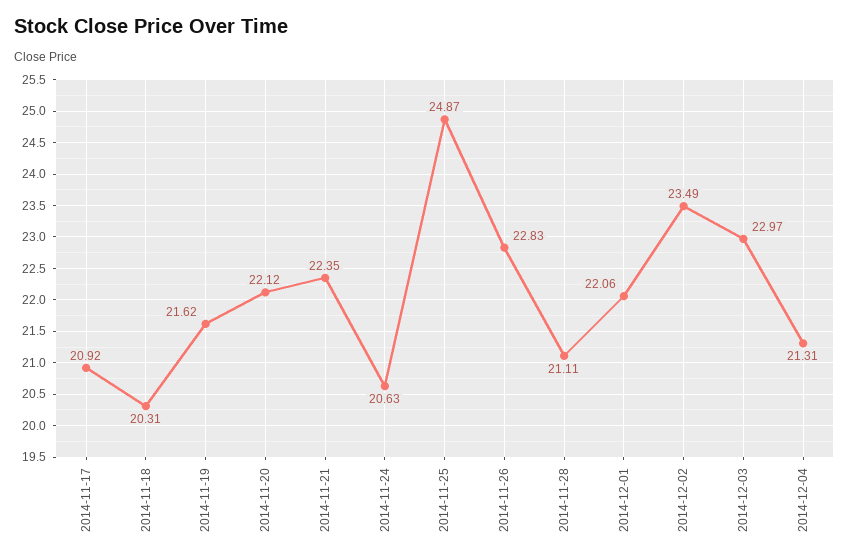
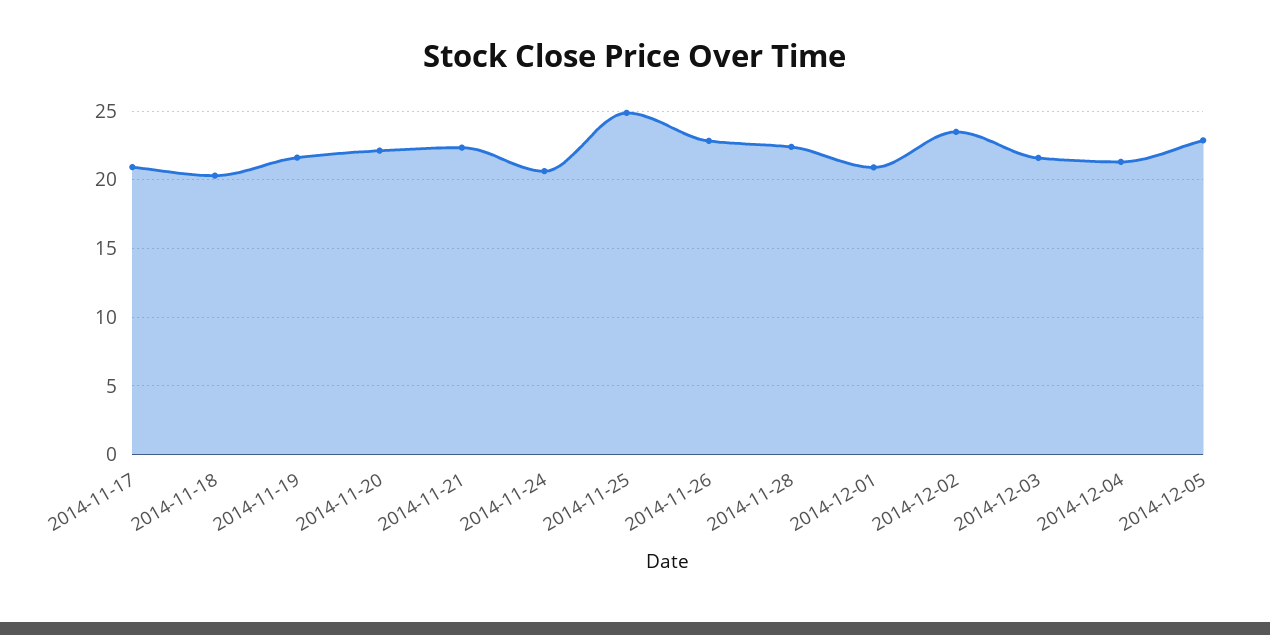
2014-11-28: 21.11 -> 22.5
2014-12-01: 22.06 -> 21
2014-12-03: 22.97 -> 21.5
2014-12-05: none -> 23

